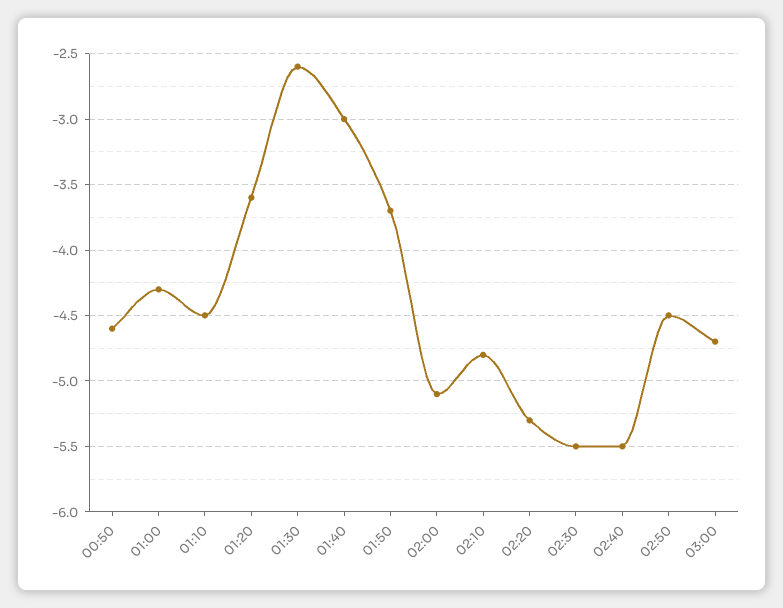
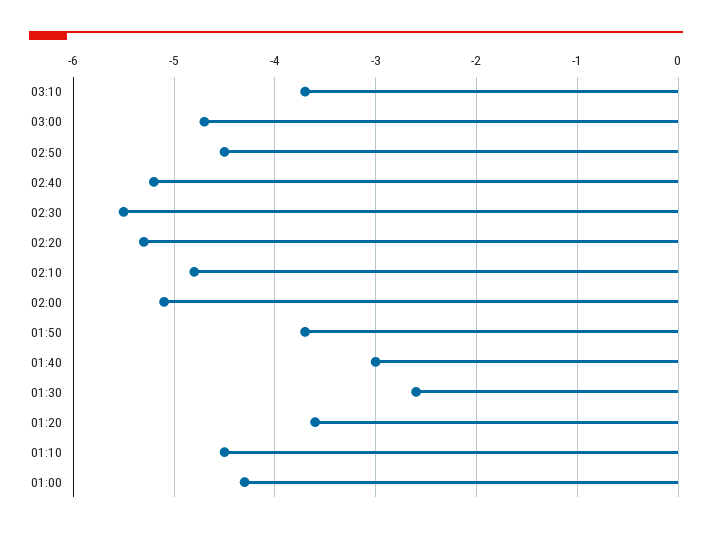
00:50: -4.6 -> none
02:40: -5.5 -> -5.2
03:10: none -> -3.7

